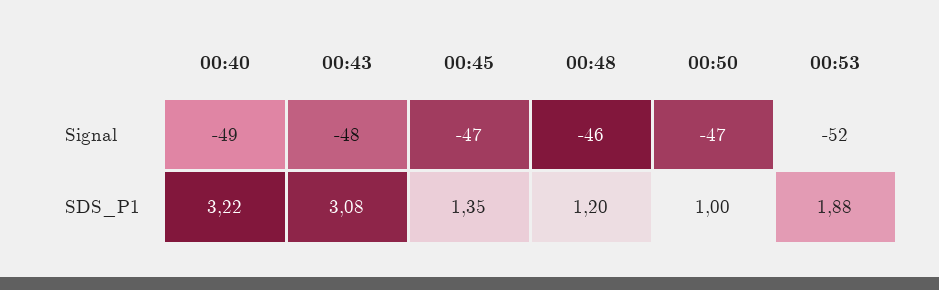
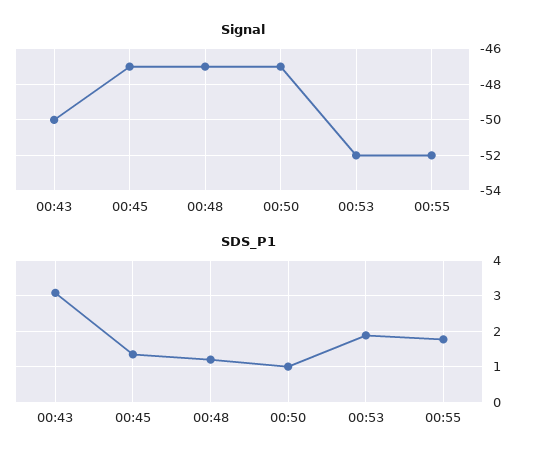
Signal, 00:40: -49 -> none
Signal, 00:43: -48 -> -50
Signal, 00:48: -46 -> -47
SDS_P1, 00:40: 3.22 -> none
Signal, 00:55: none -> -52
SDS_P1, 00:55: none -> 1.8

